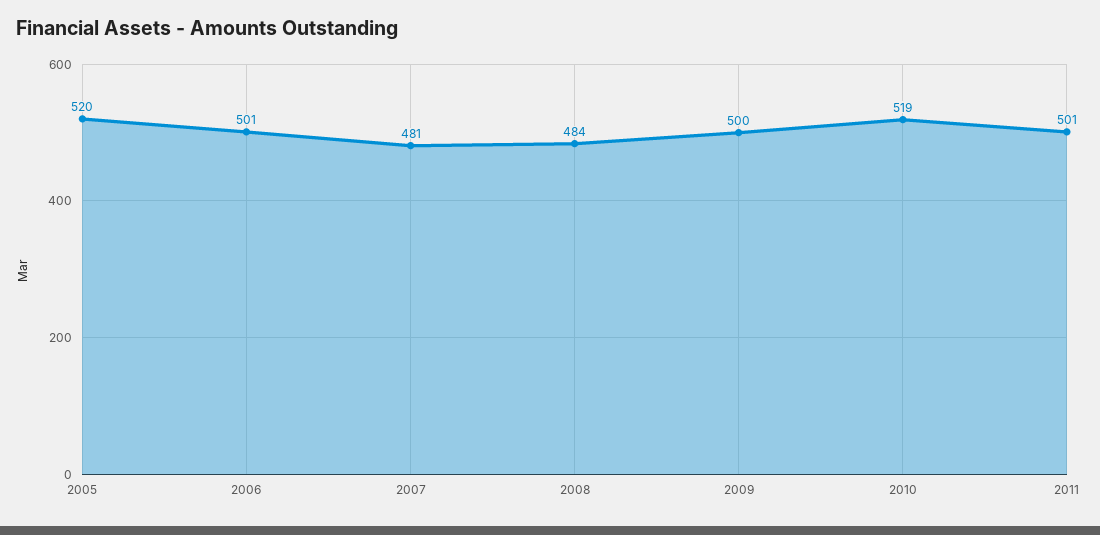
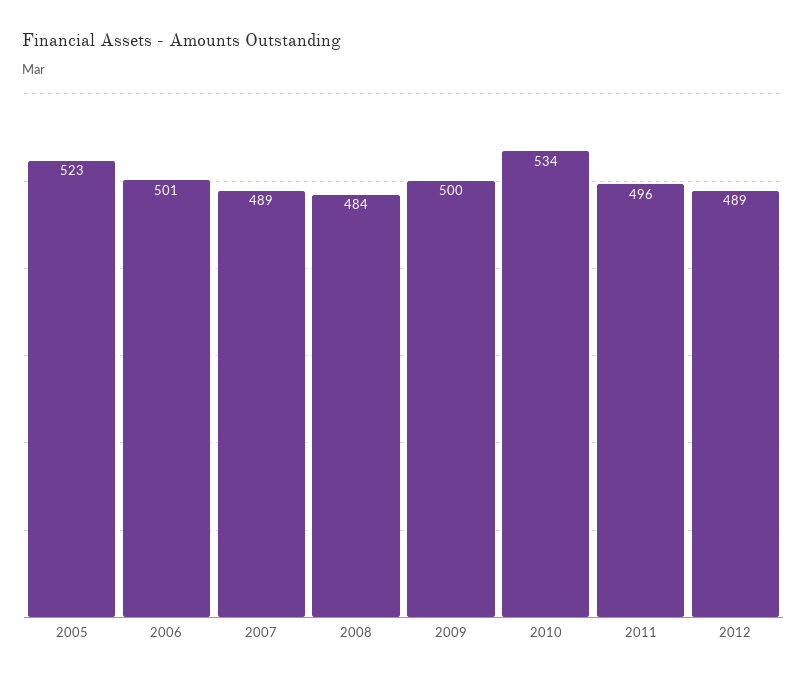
2005: 520 -> 523
2007: 481 -> 489
2010: 519 -> 534
2011: 501 -> 496
2012: none -> 489

